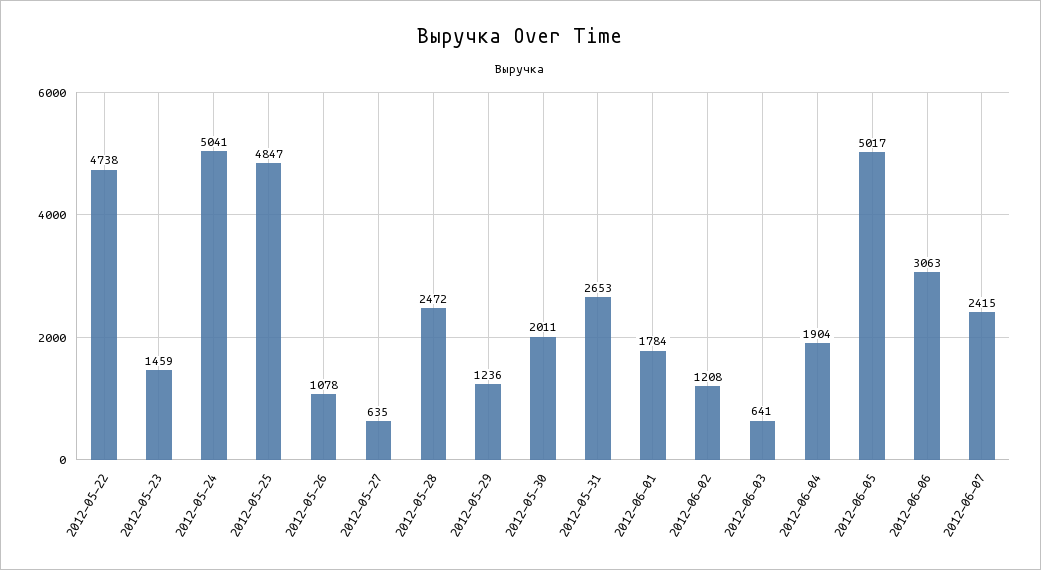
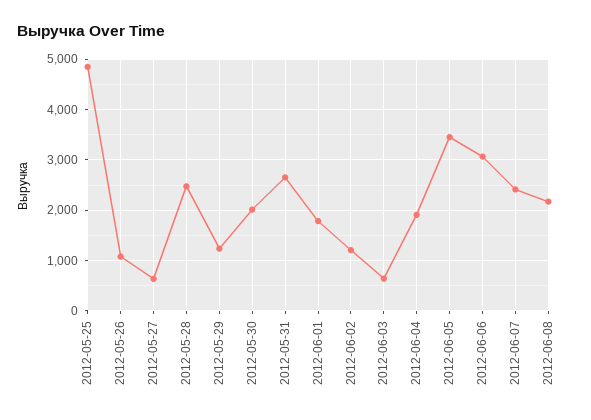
2012-05-22: 4738 -> none
2012-05-23: 1459 -> none
2012-05-24: 5041 -> none
2012-06-05: 5017 -> 3400
2012-06-08: none -> 2200

